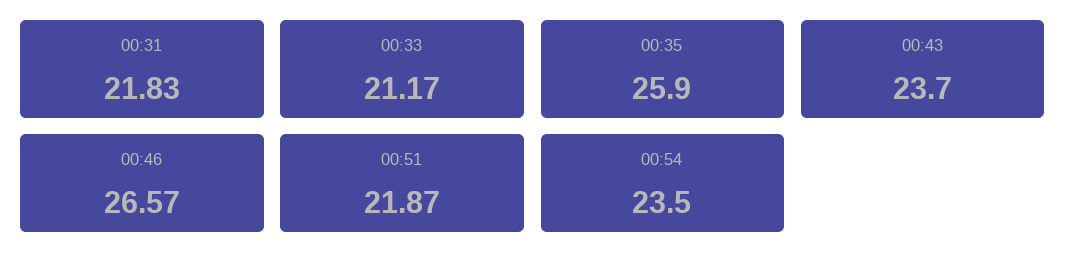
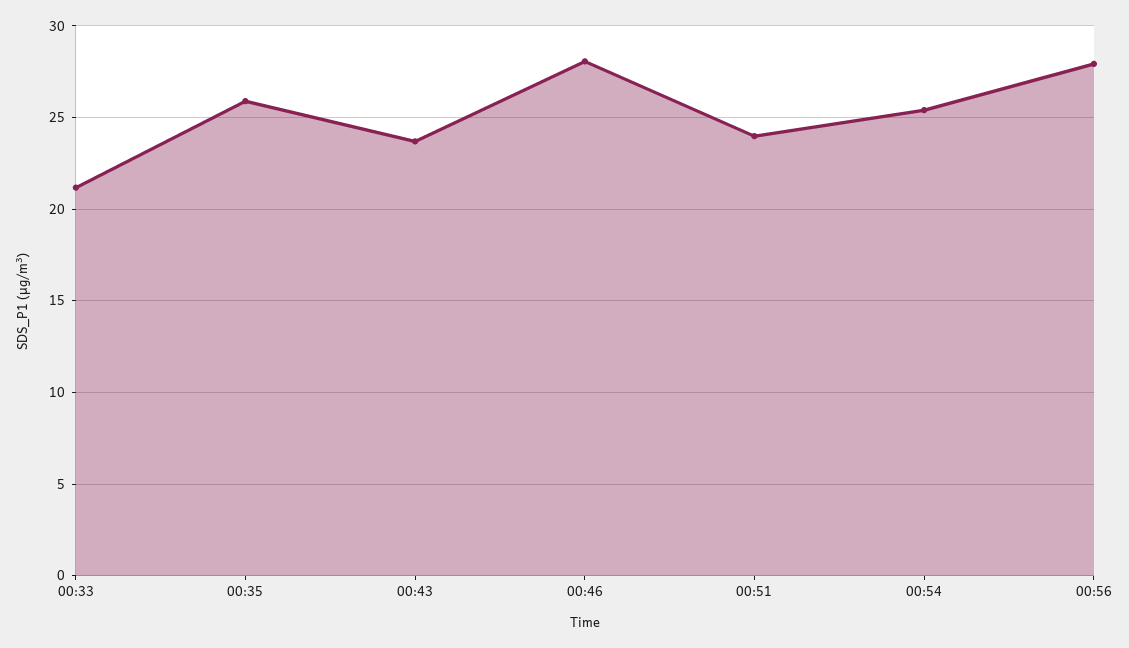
00:31: 21.83 -> none
00:46: 26.57 -> 28
00:51: 21.87 -> 24
00:54: 23.5 -> 25.5
00:56: none -> 28

